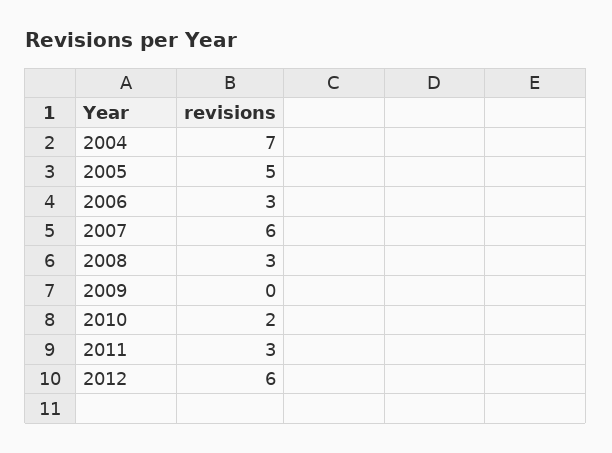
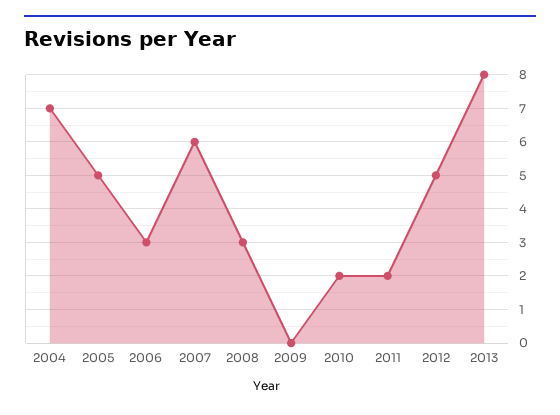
2011: 3 -> 2
2012: 6 -> 5
2013: none -> 8

